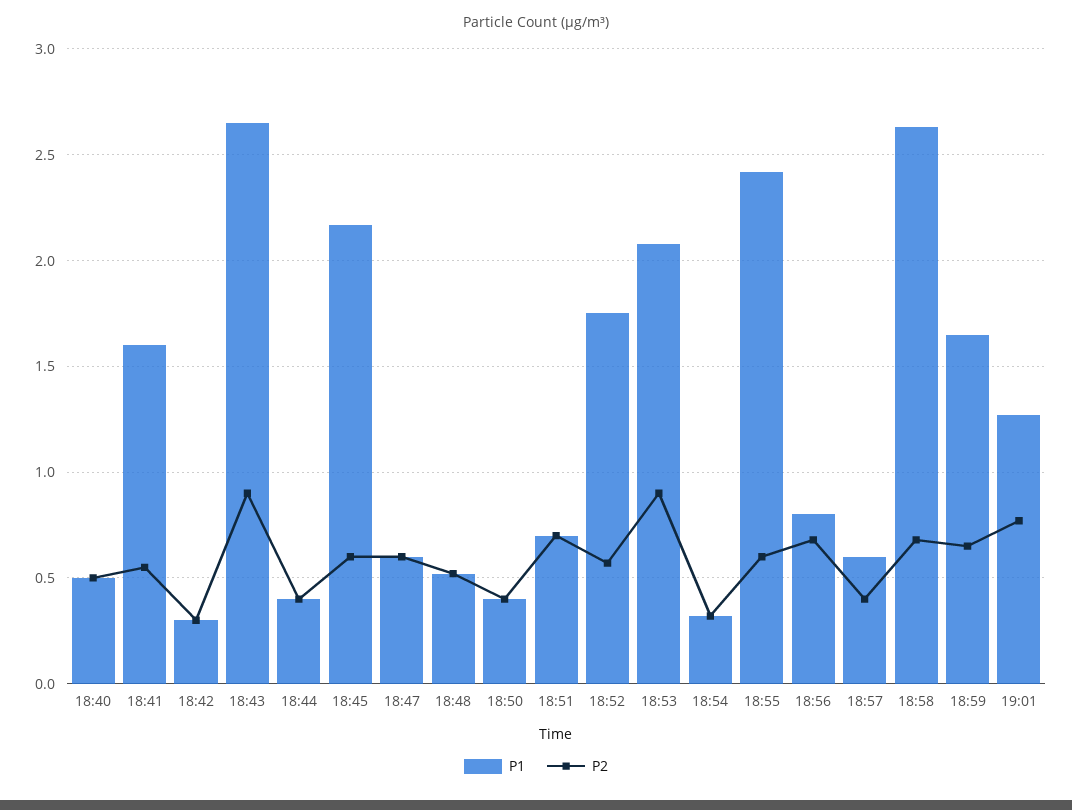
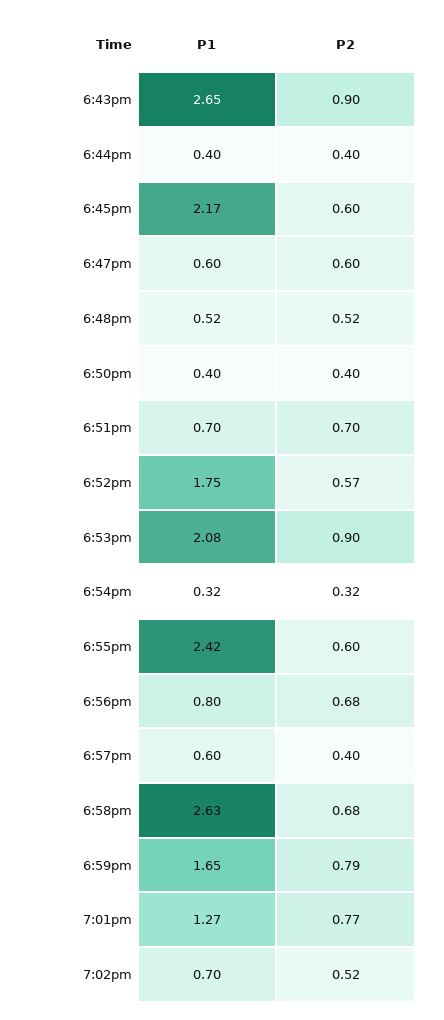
P1, 18:40: 0.5 -> none
P2, 18:40: 0.5 -> none
P1, 18:41: 1.6 -> none
P2, 18:41: 0.55 -> none
P1, 18:42: 0.3 -> none
P2, 18:42: 0.3 -> none
P2, 18:59: 0.65 -> 0.79
P1, 7:02pm: none -> 0.7
P2, 7:02pm: none -> 0.52

